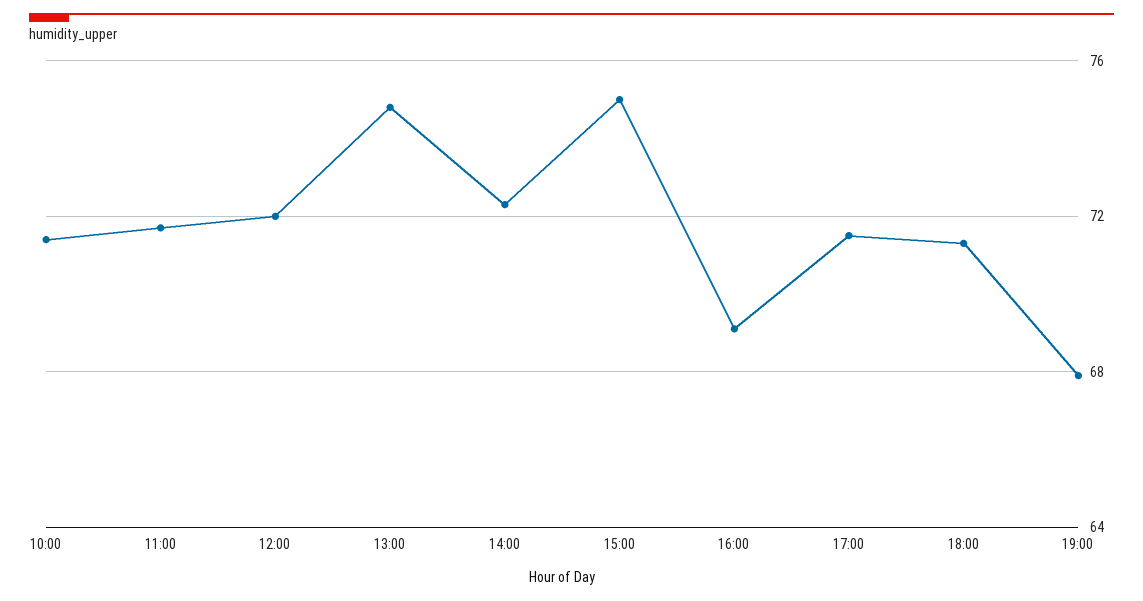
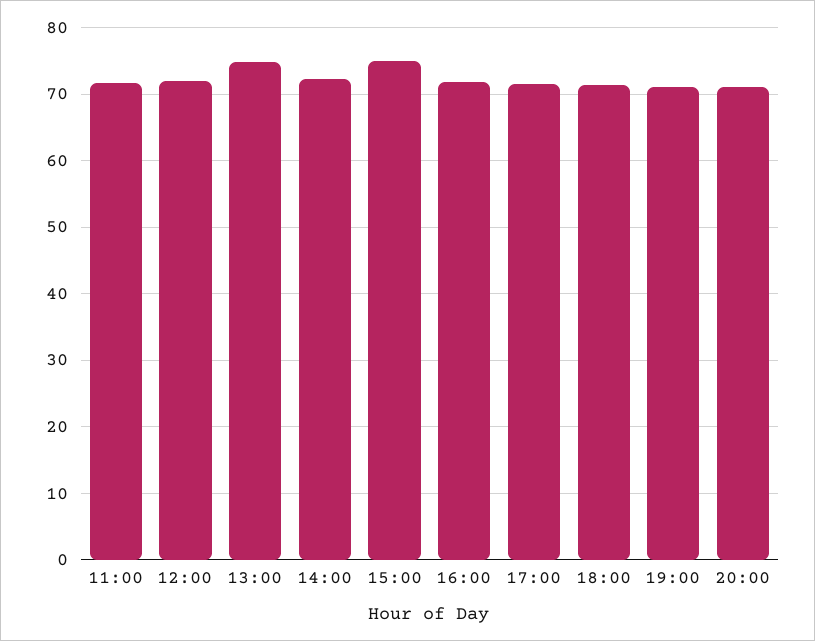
10:00: 71.5 -> none
16:00: 69 -> 72
19:00: 68 -> 71
20:00: none -> 71

